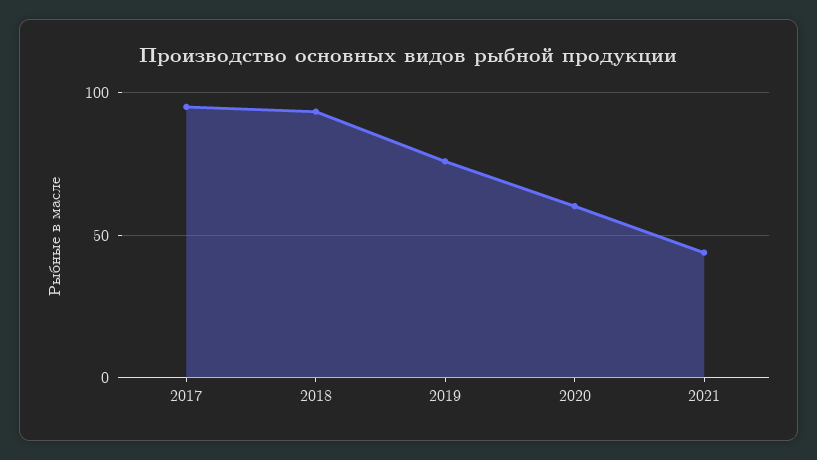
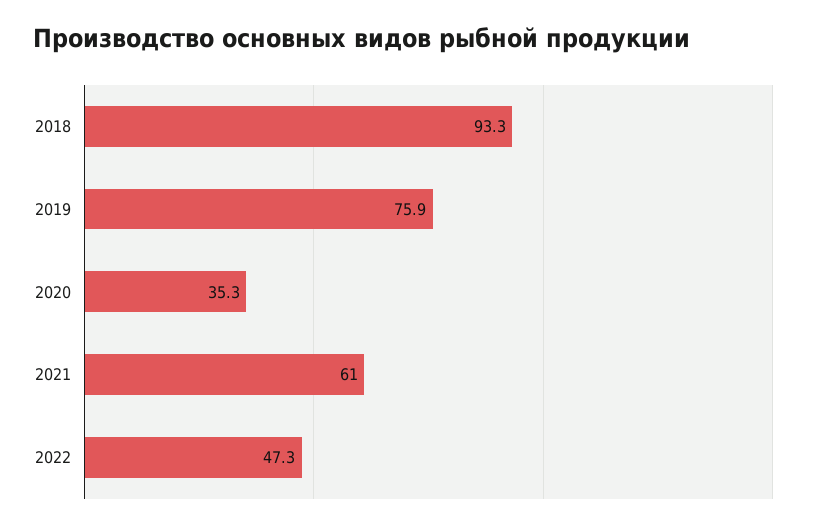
2017: 95 -> none
2020: 60 -> 35.3
2021: 45 -> 61
2022: none -> 47.3

